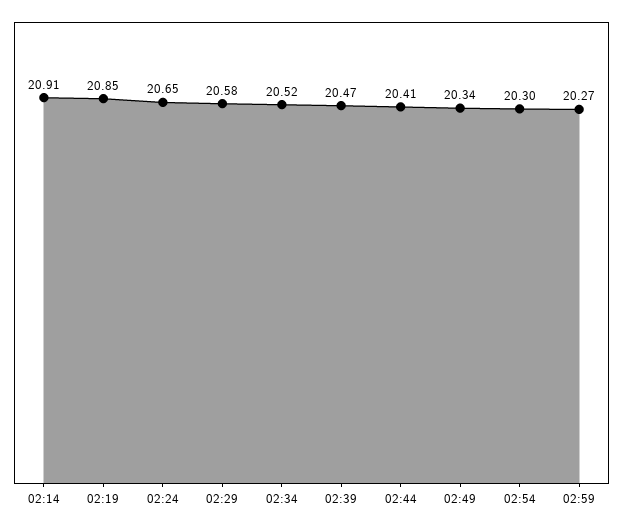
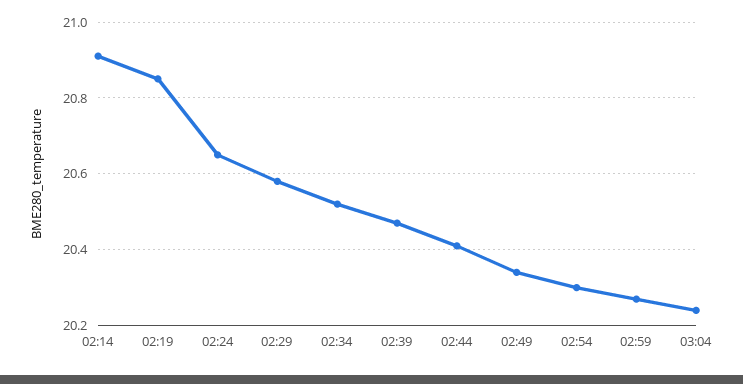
03:04: none -> 20.25

